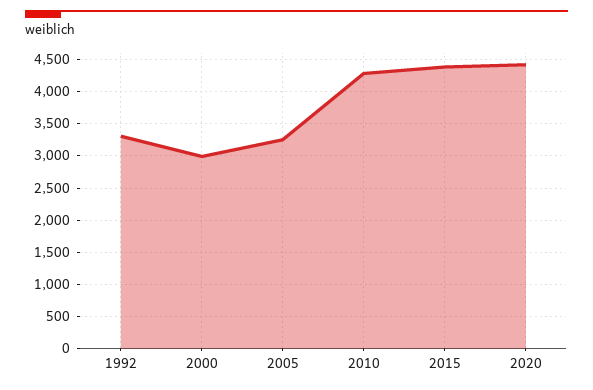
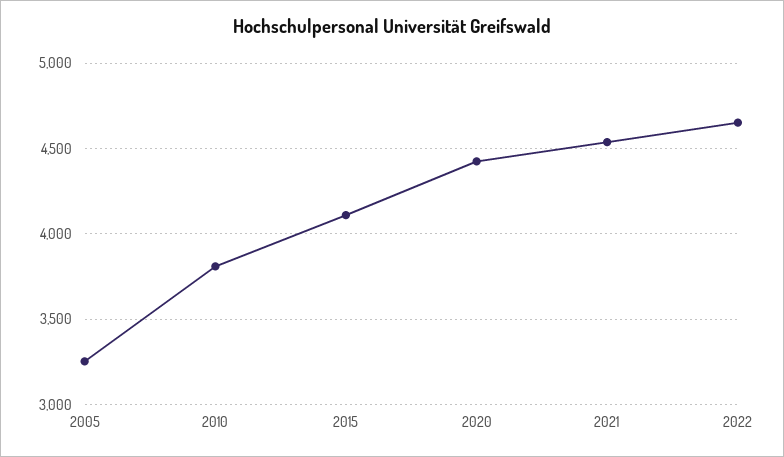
1992: 3300 -> none
2000: 3000 -> none
2010: 4300 -> 3800
2015: 4400 -> 4100
2021: none -> 4550
2022: none -> 4650

